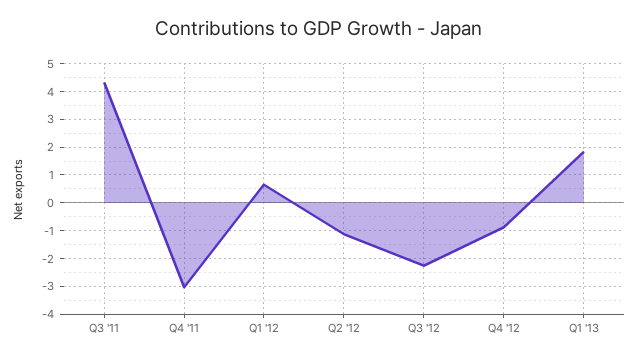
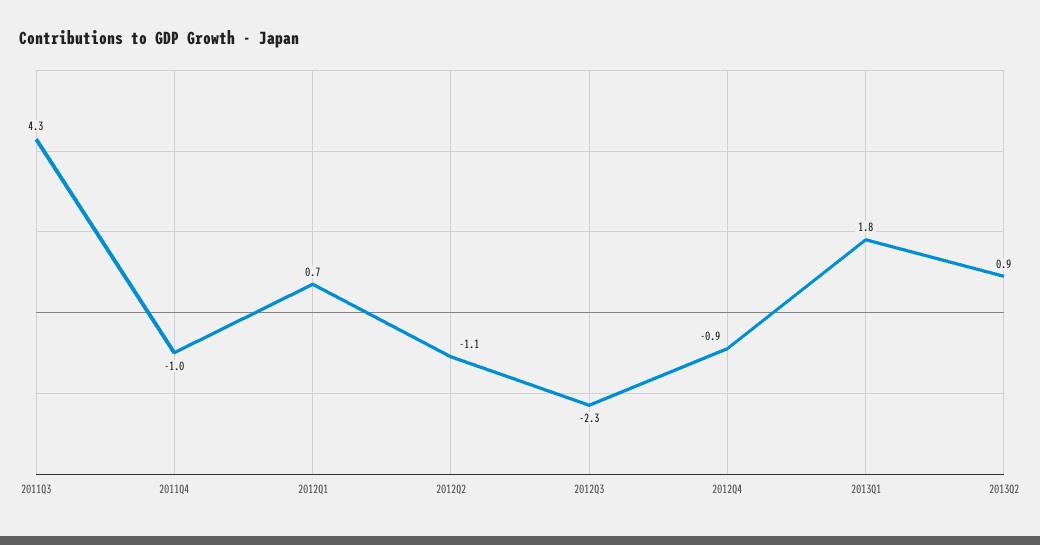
Q4 '11: -3 -> -1
2013Q2: none -> 0.9

